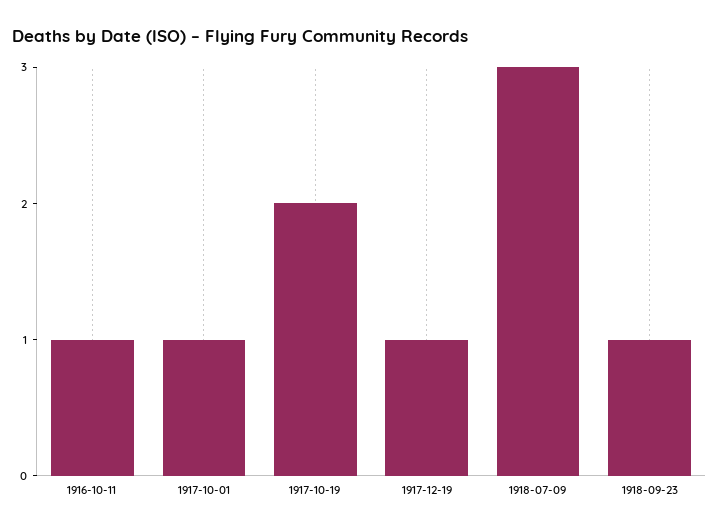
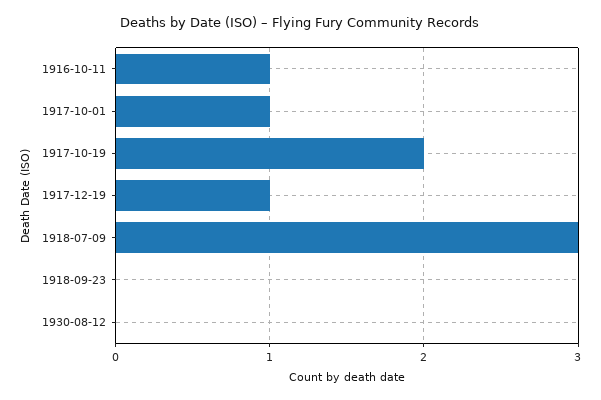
1918-09-23: 1 -> 0
1930-08-12: none -> 0

